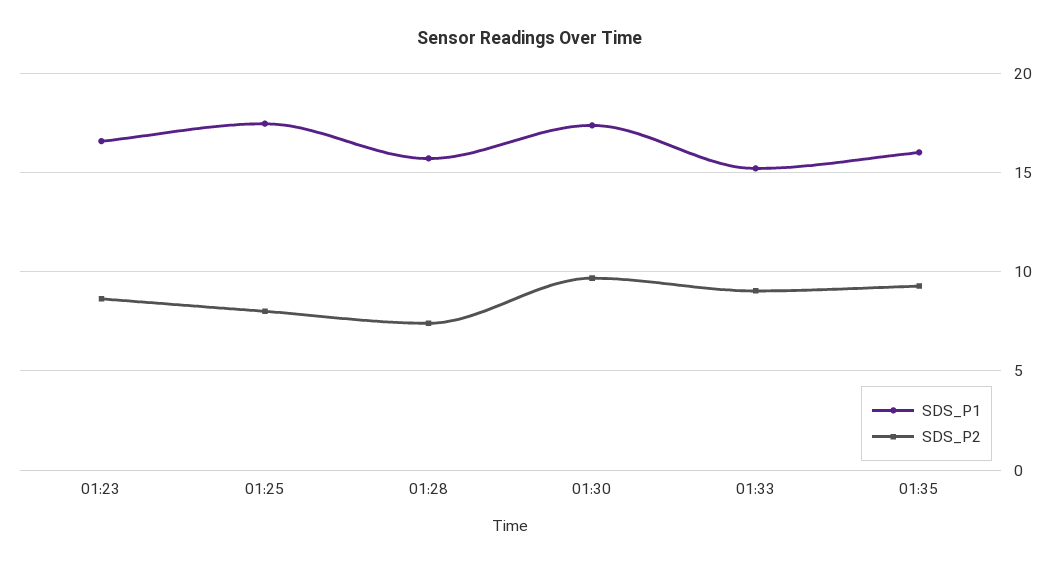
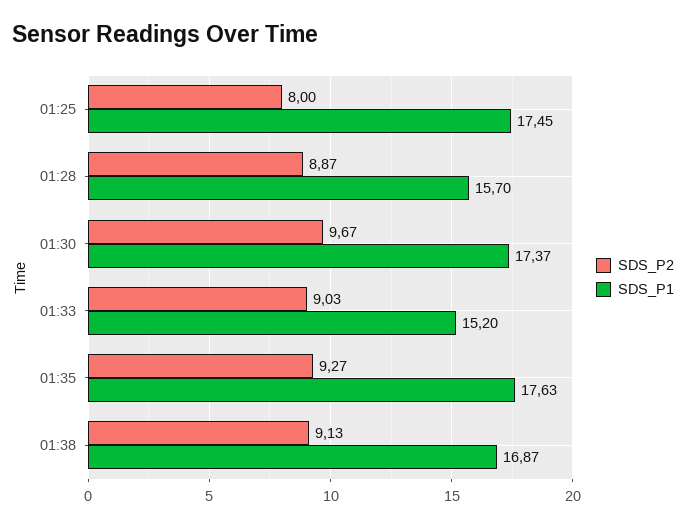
SDS_P1, 01:23: 16.5 -> none
SDS_P2, 01:23: 8.5 -> none
SDS_P2, 01:28: 7.5 -> 8.87
SDS_P1, 01:35: 16 -> 17.63
SDS_P2, 01:38: none -> 9.13
SDS_P1, 01:38: none -> 16.87

